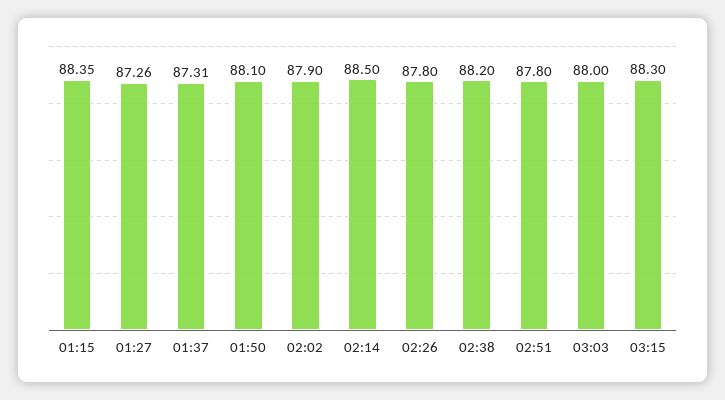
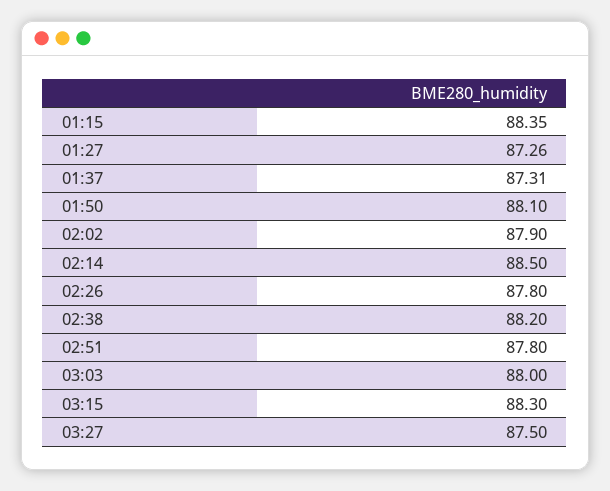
03:27: none -> 87.5

